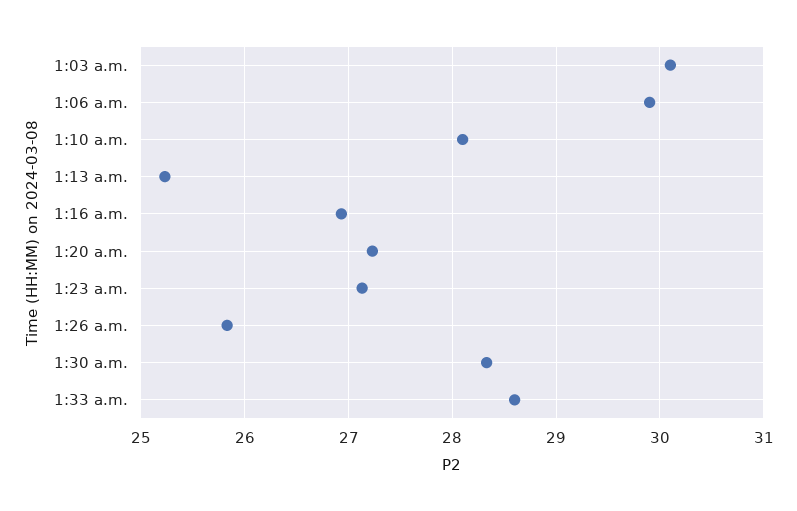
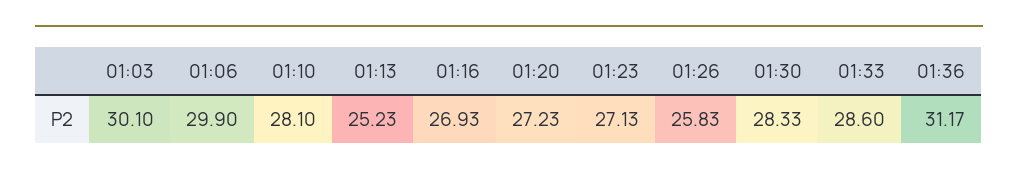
01:36: none -> 31.17

